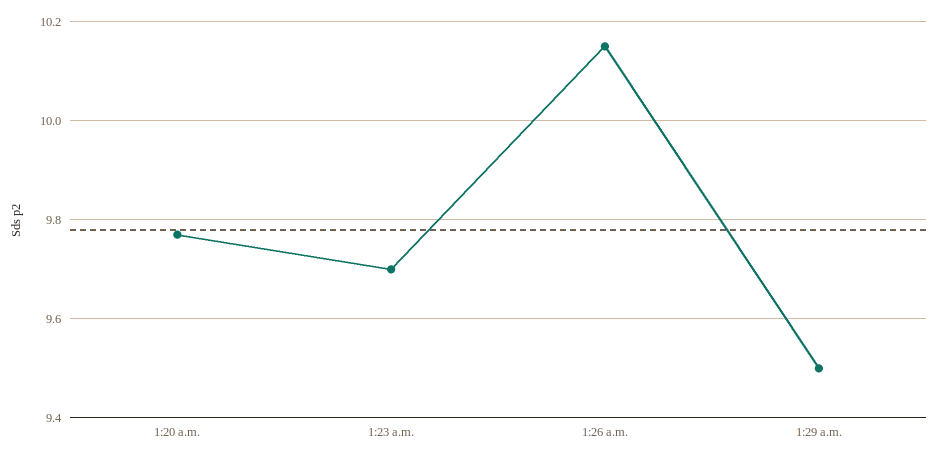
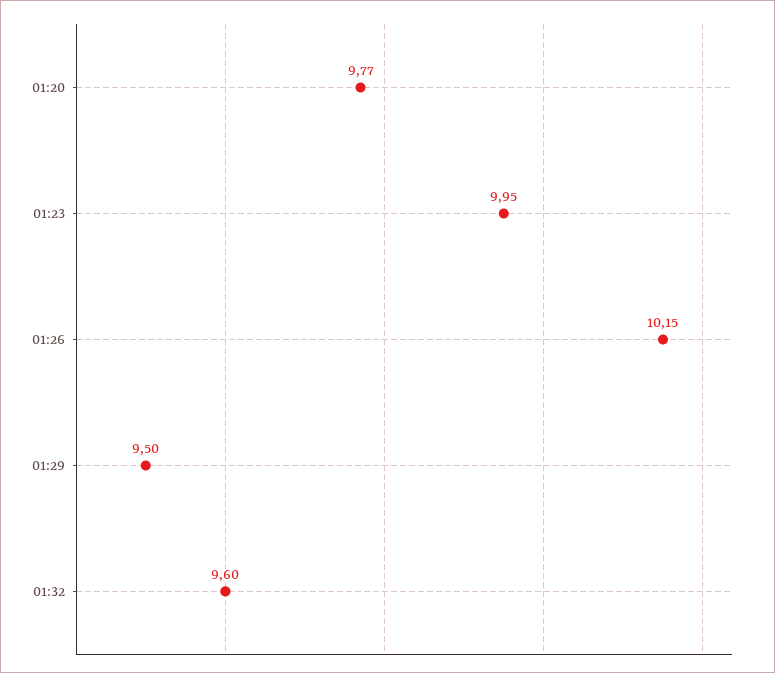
1:23 a.m.: 9.7 -> 9.95
01:32: none -> 9.6

